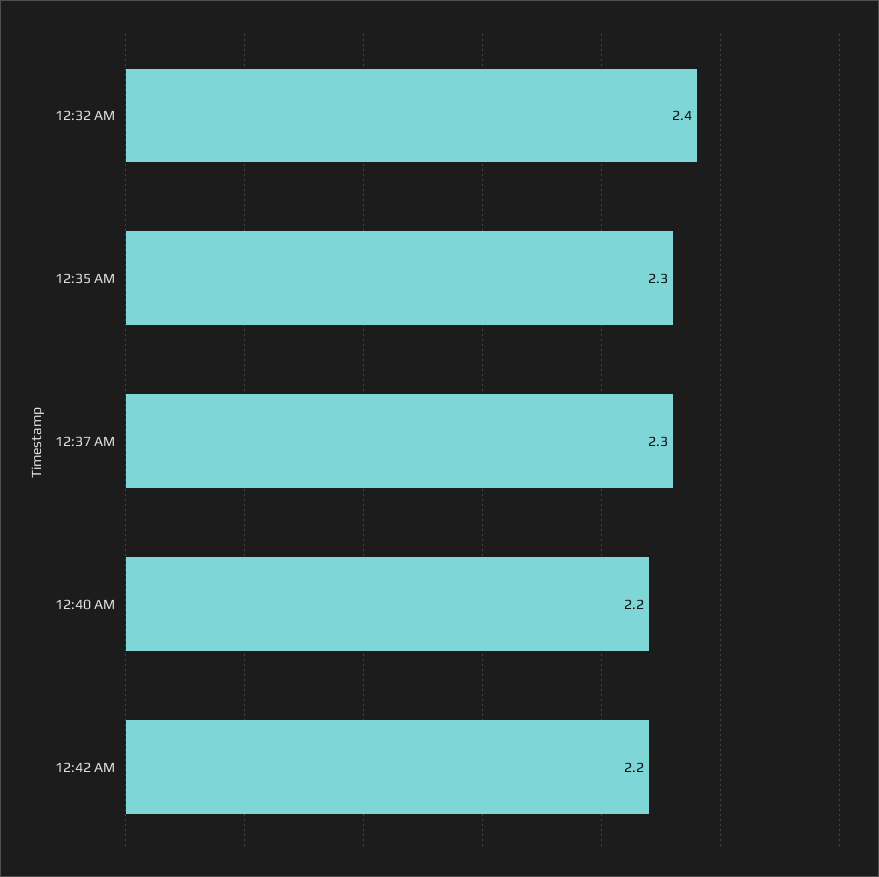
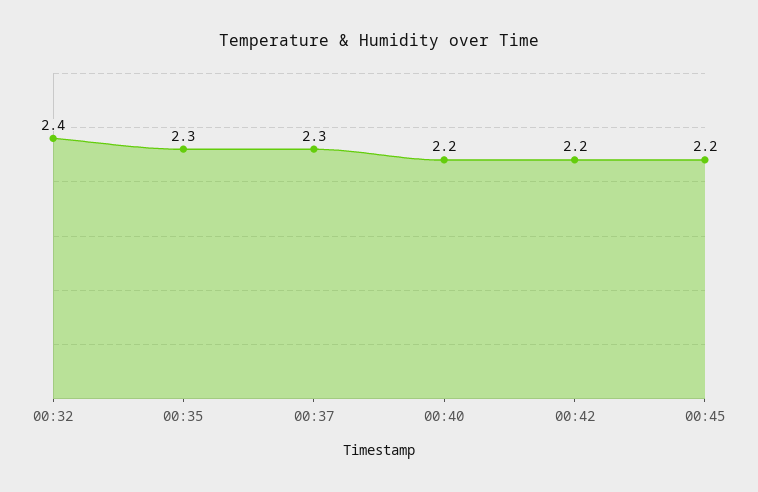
00:45: none -> 2.2

